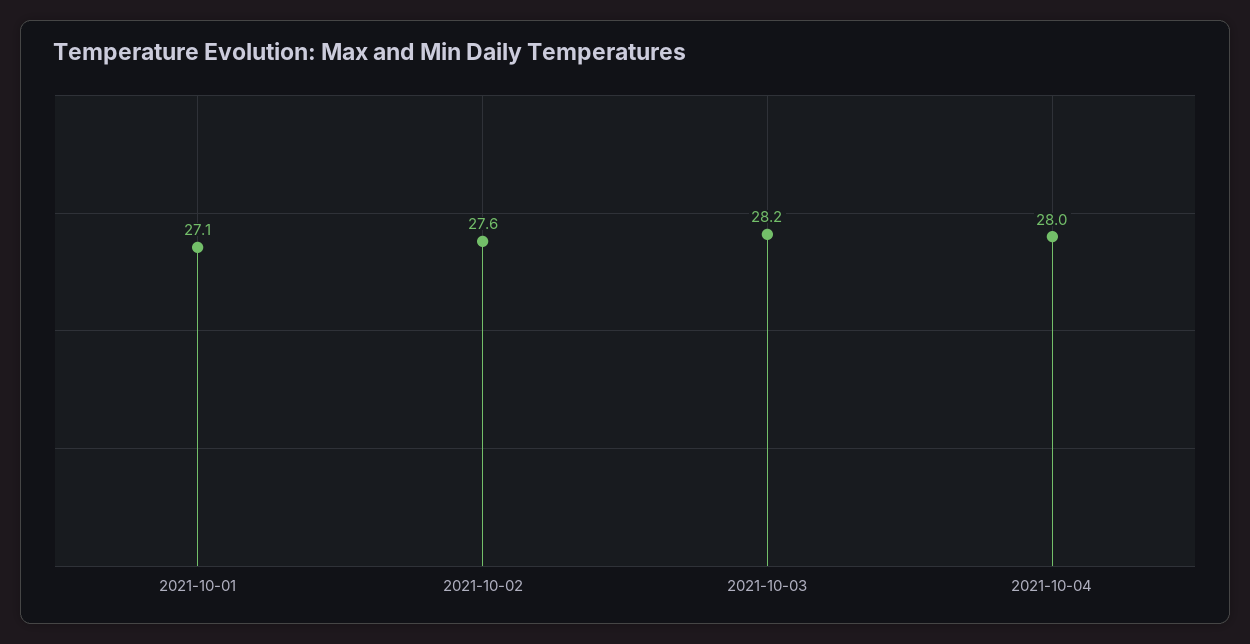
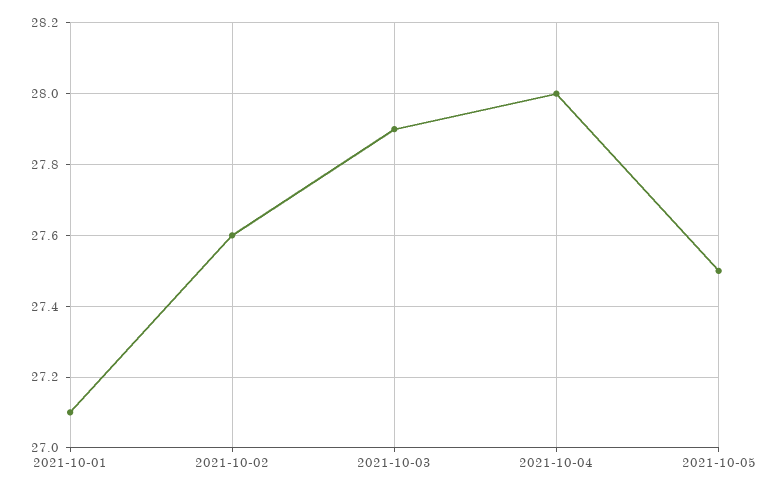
2021-10-03: 28.2 -> 27.9
2021-10-05: none -> 27.5

